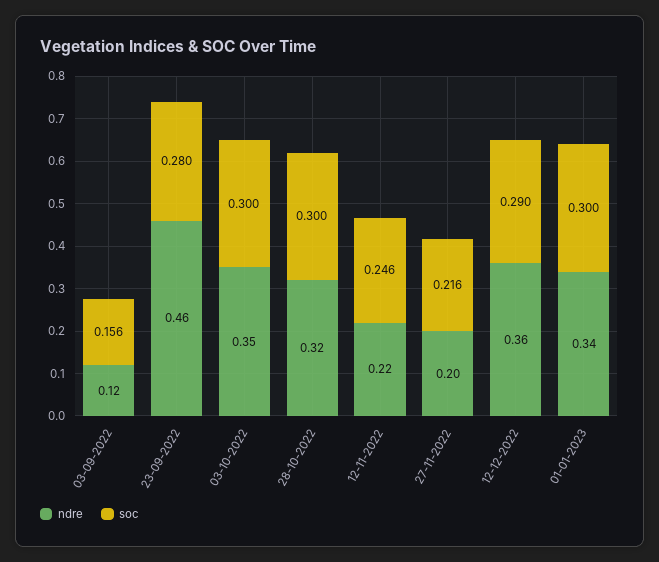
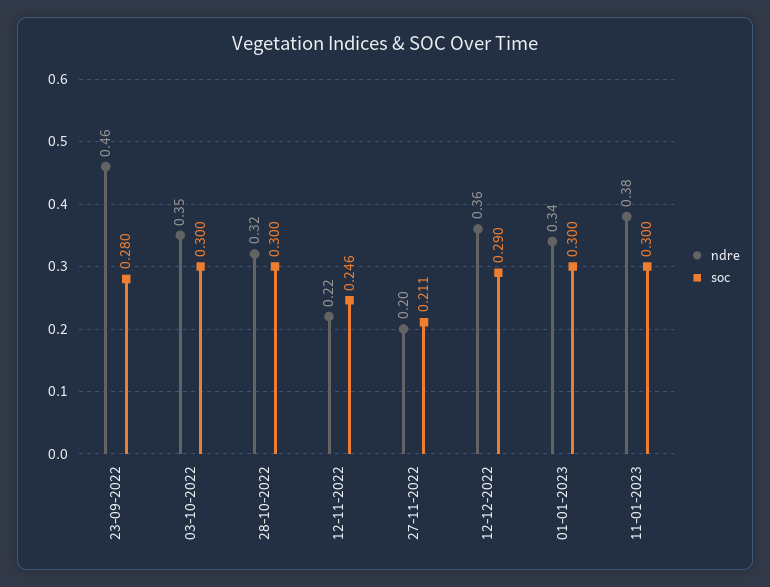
ndre, 03-09-2022: 0.12 -> none
soc, 03-09-2022: 0.156 -> none
soc, 27-11-2022: 0.216 -> 0.211
ndre, 11-01-2023: none -> 0.38
soc, 11-01-2023: none -> 0.3

